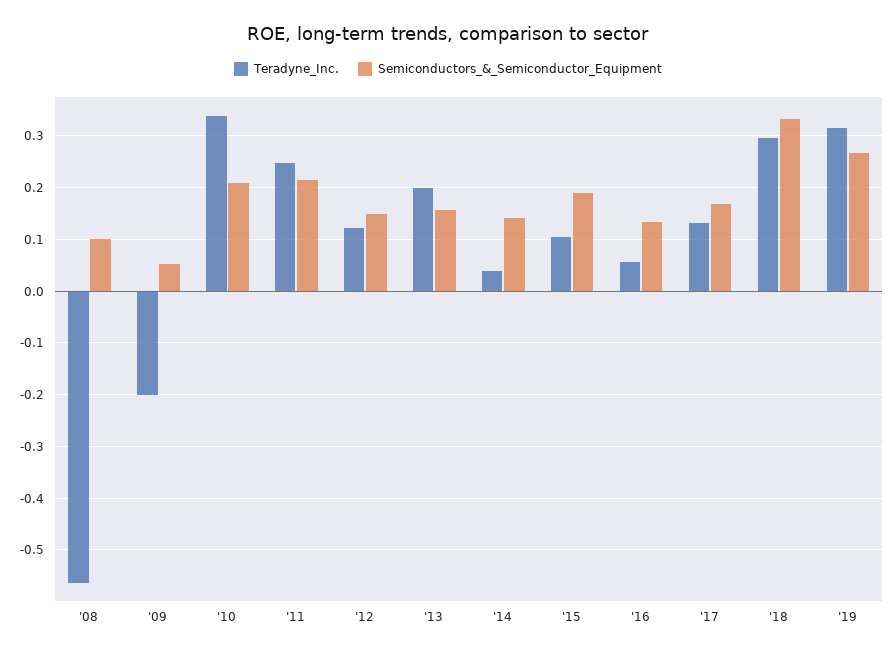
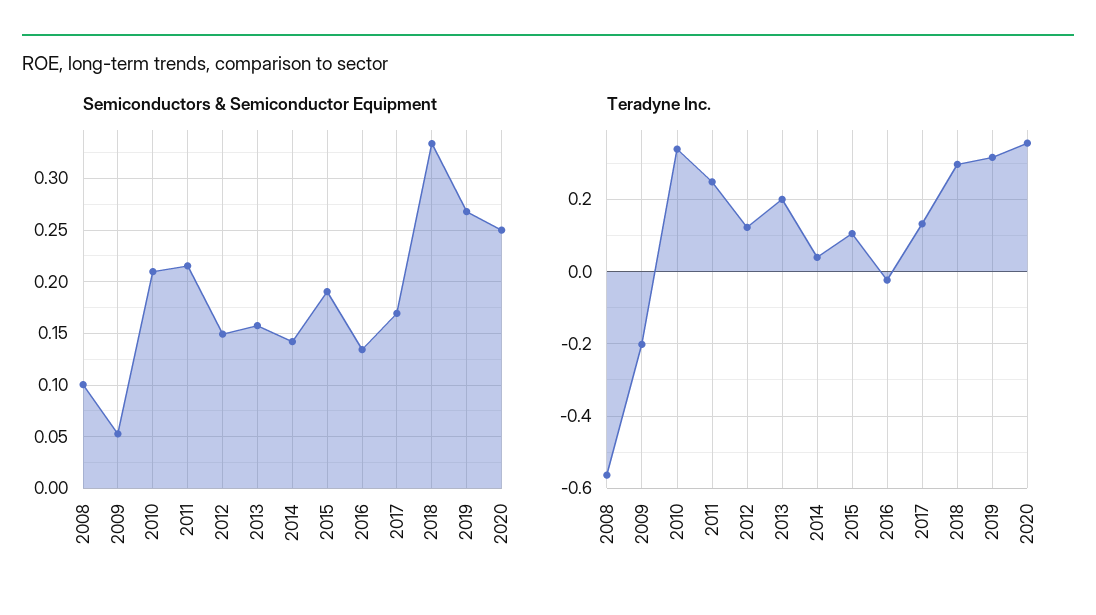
Teradyne_Inc., '16: 0.06 -> -0.02
Semiconductors_&_Semiconductor_Equipment, 2020: none -> 0.25
Teradyne_Inc., 2020: none -> 0.36

